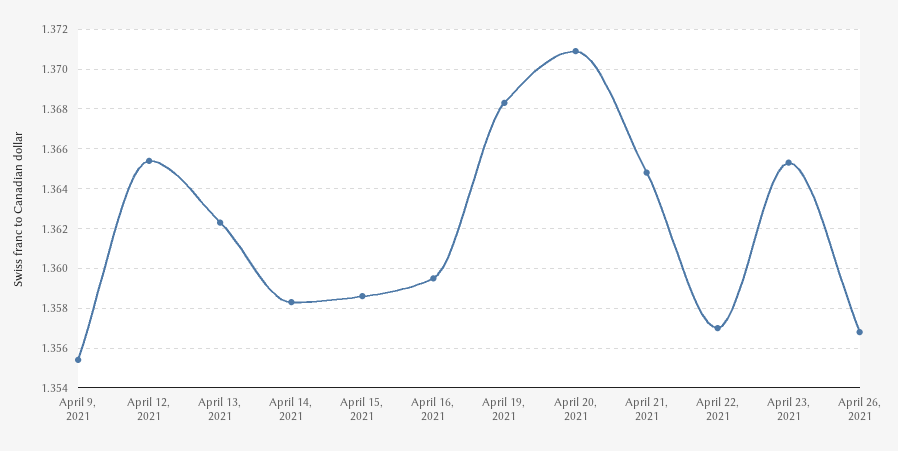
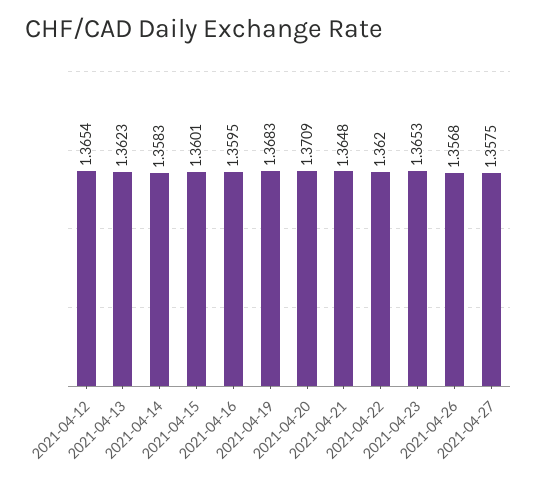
April 9, 2021: 1.3555 -> none
April 15, 2021: 1.3585 -> 1.3601
April 22, 2021: 1.357 -> 1.362
2021-04-27: none -> 1.3575

